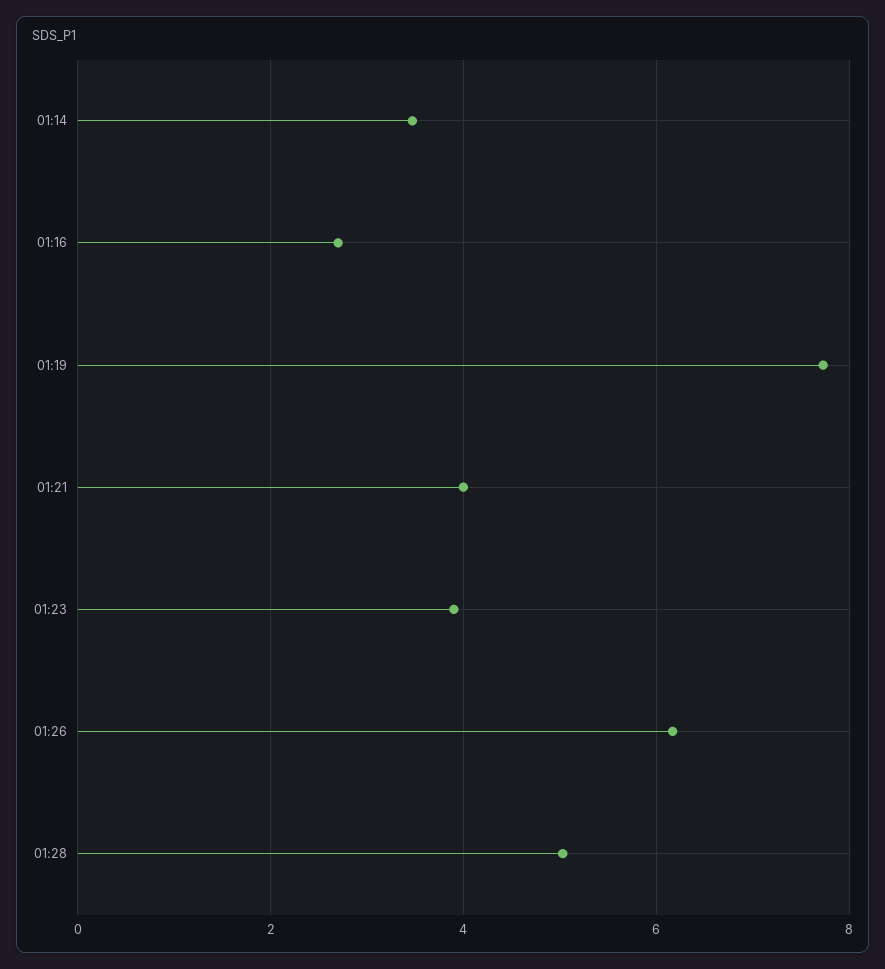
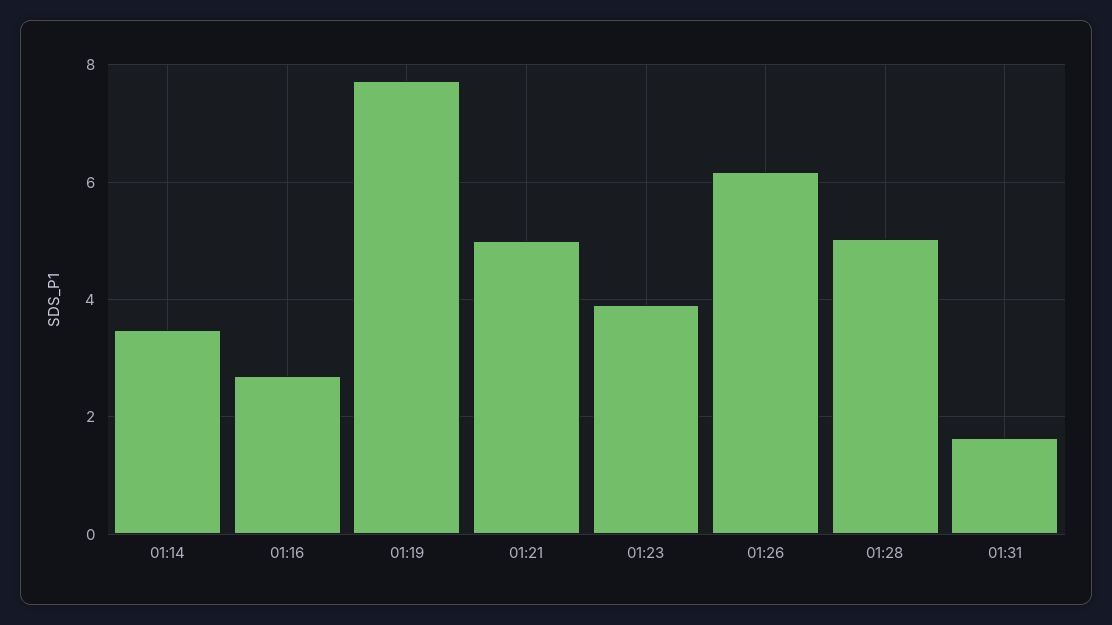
01:21: 4 -> 5
01:31: none -> 1.6

